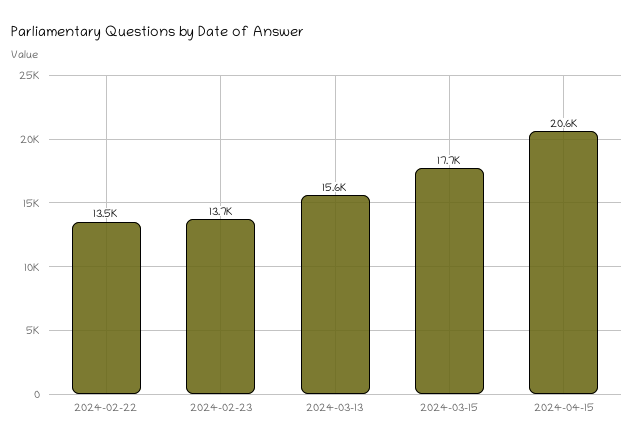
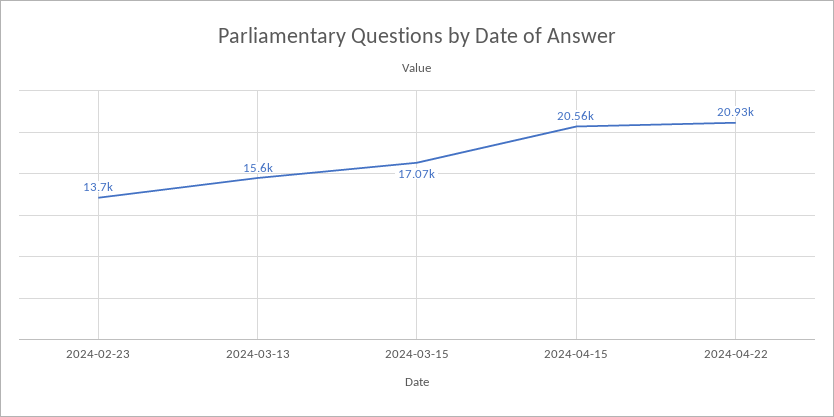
2024-02-22: 13500 -> none
2024-03-15: 17700 -> 17070
2024-04-22: none -> 20930

